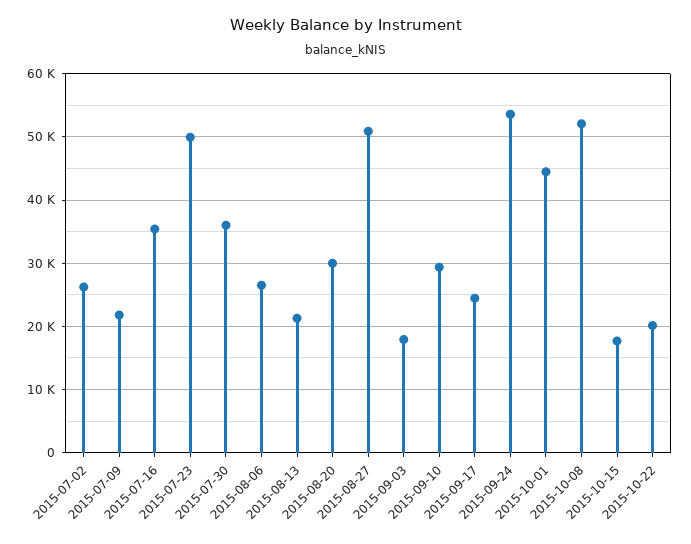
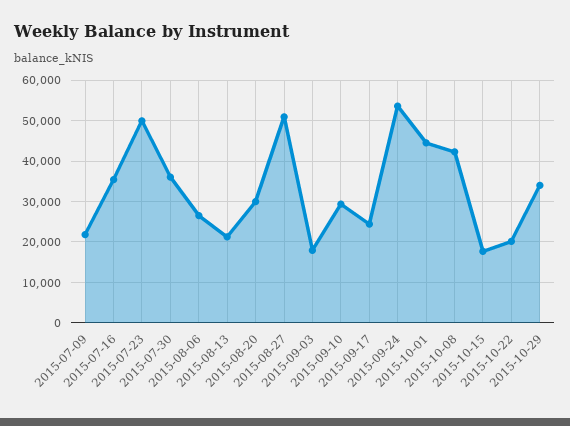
2015-07-02: 26000 -> none
2015-10-08: 52000 -> 42000
2015-10-29: none -> 34000

